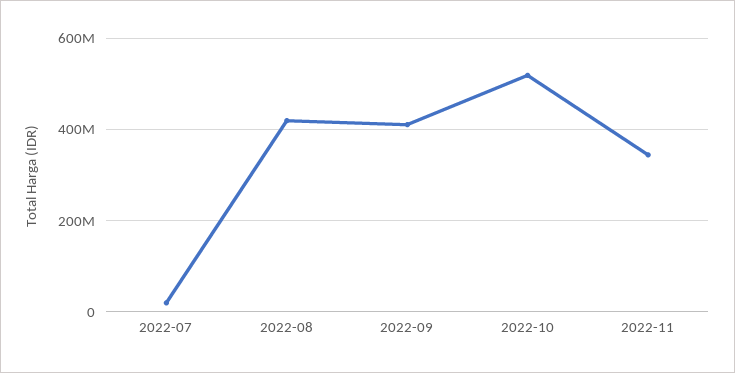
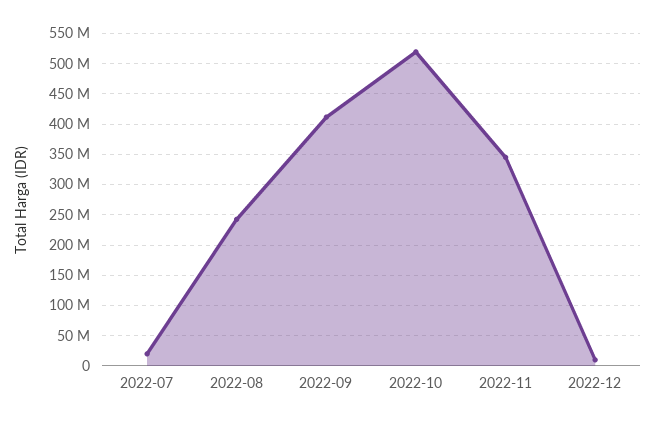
2022-08: 420000000 -> 240000000
2022-12: none -> 10000000

